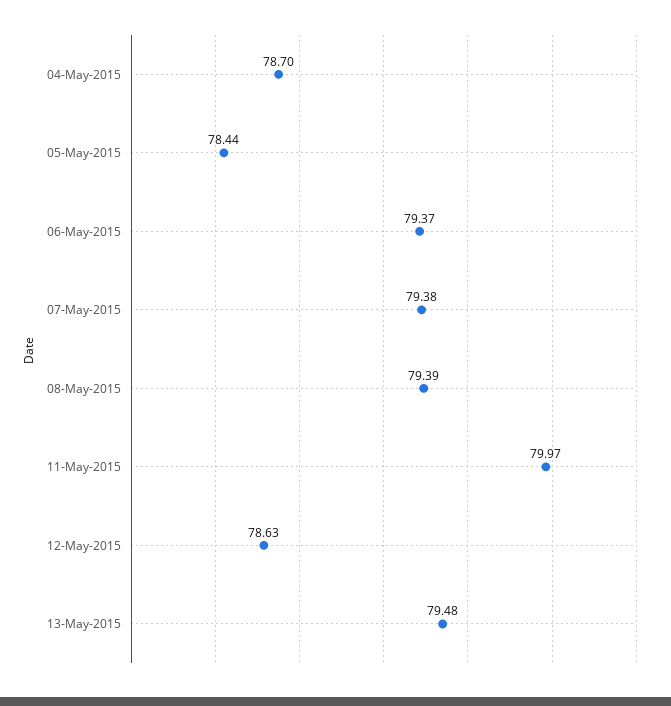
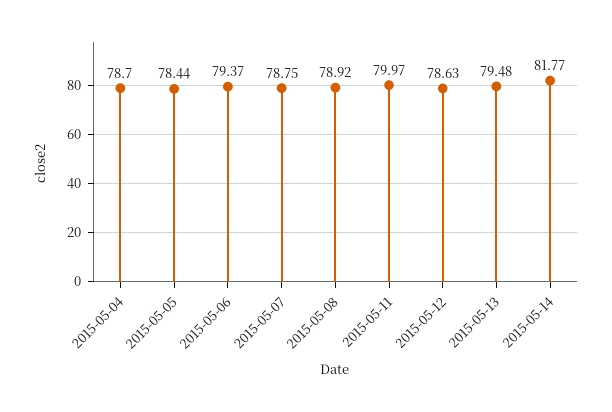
07-May-2015: 79.38 -> 78.75
08-May-2015: 79.39 -> 78.92
2015-05-14: none -> 81.77

